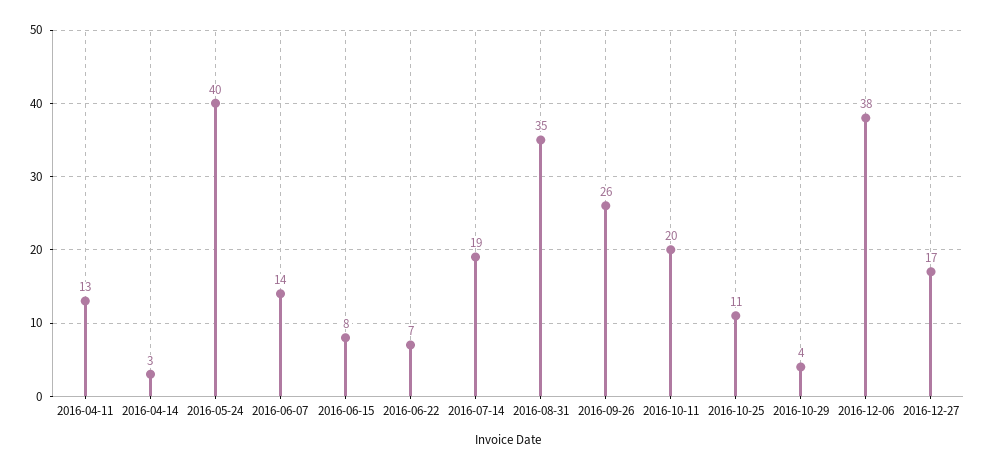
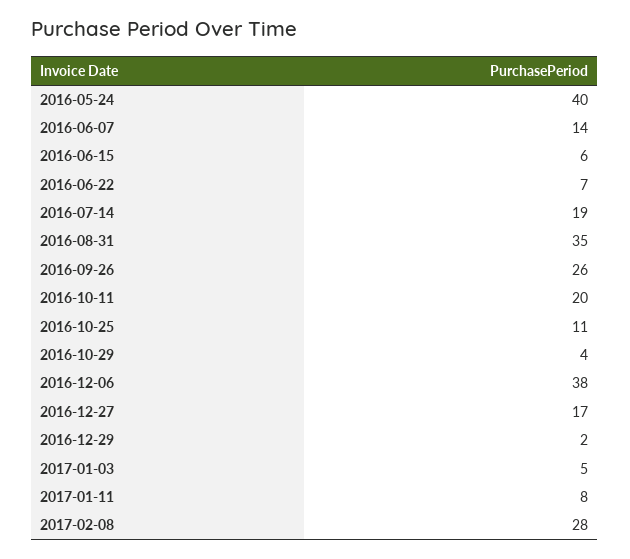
2016-04-11: 13 -> none
2016-04-14: 3 -> none
2016-06-15: 8 -> 6
2016-12-29: none -> 2
2017-01-03: none -> 5
2017-01-11: none -> 8
2017-02-08: none -> 28

